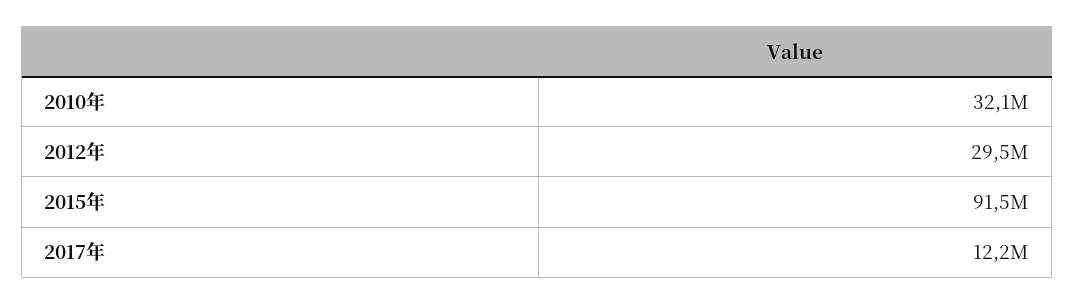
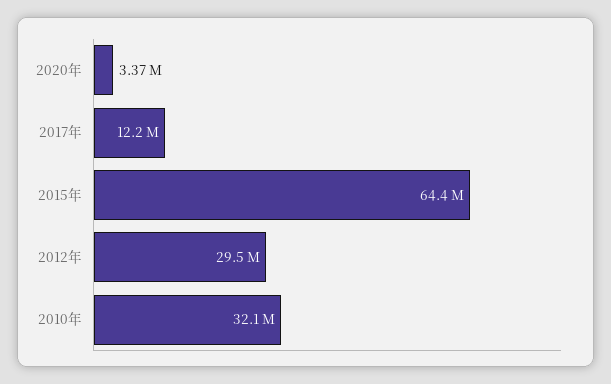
2015年: 91500000 -> 64400000
2020年: none -> 3370000

